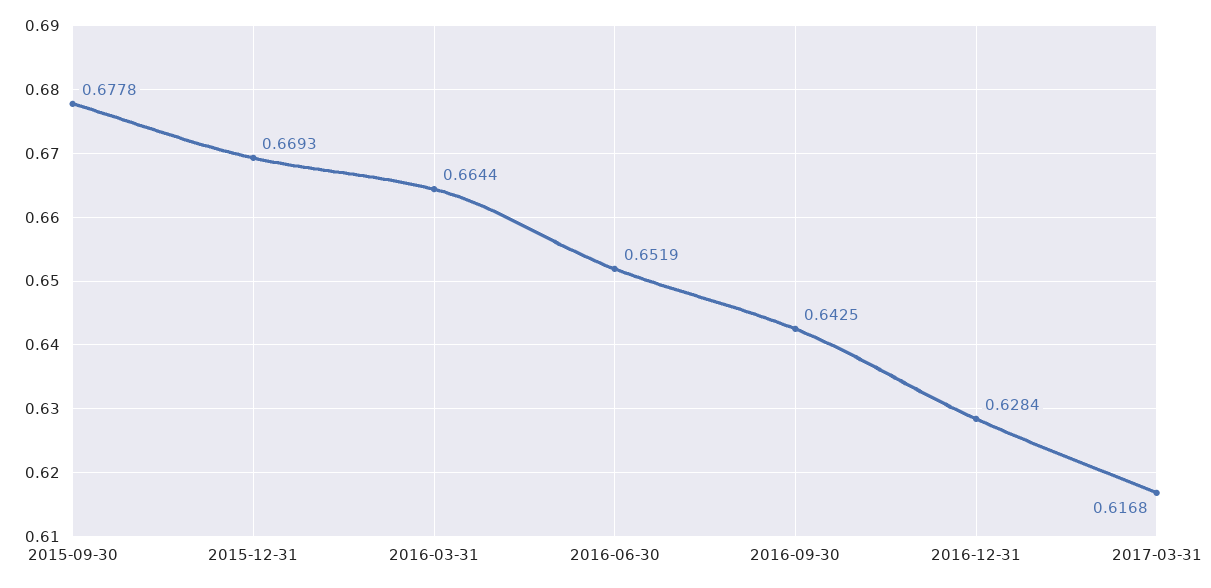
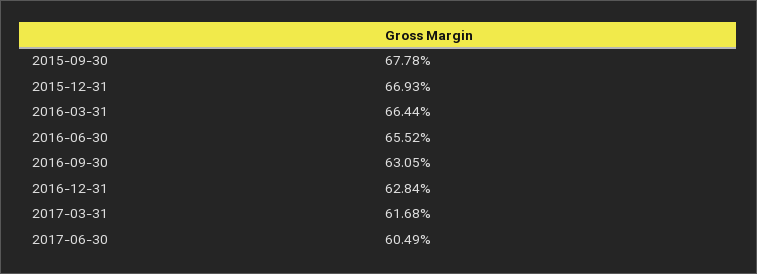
2016-06-30: 0.6519 -> 0.6552
2016-09-30: 0.6425 -> 0.6305
2017-06-30: none -> 0.6049

